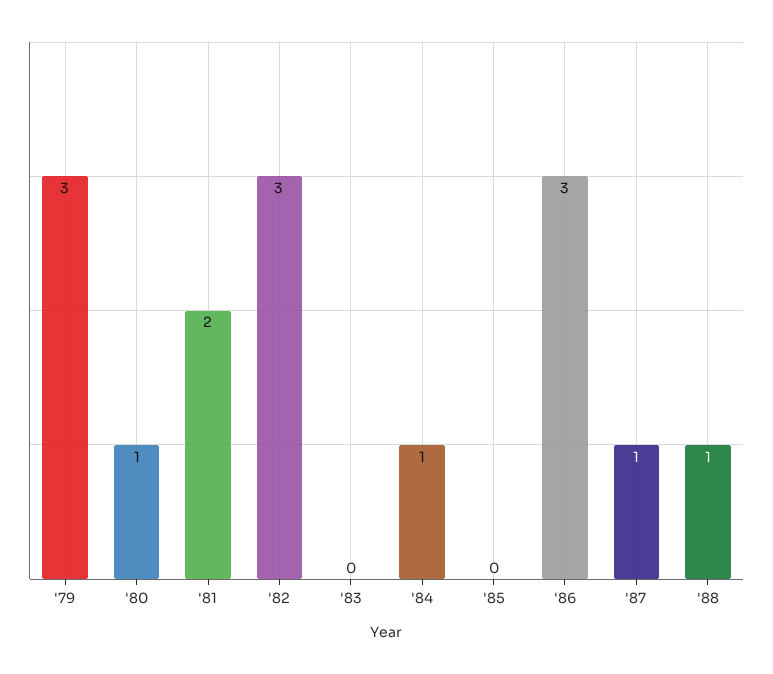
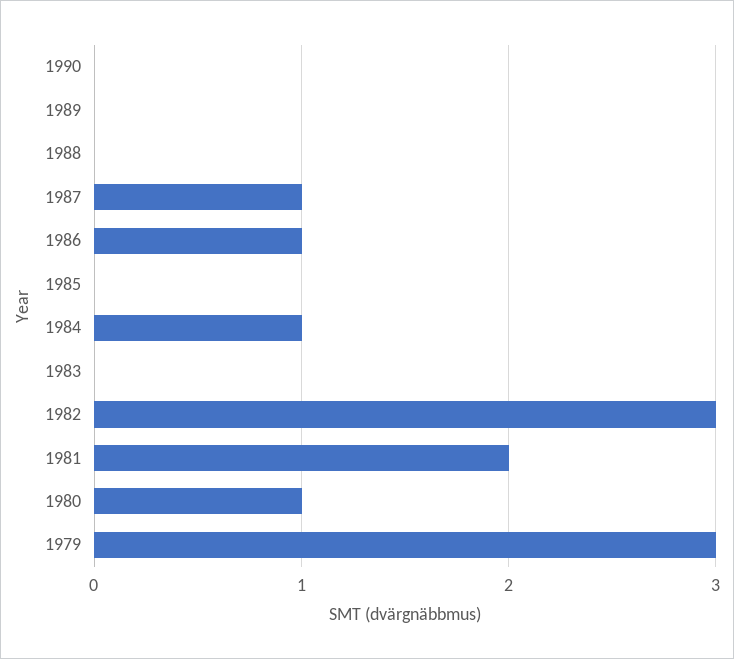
'86: 3 -> 1
'88: 1 -> 0
1990: none -> 0
1989: none -> 0

